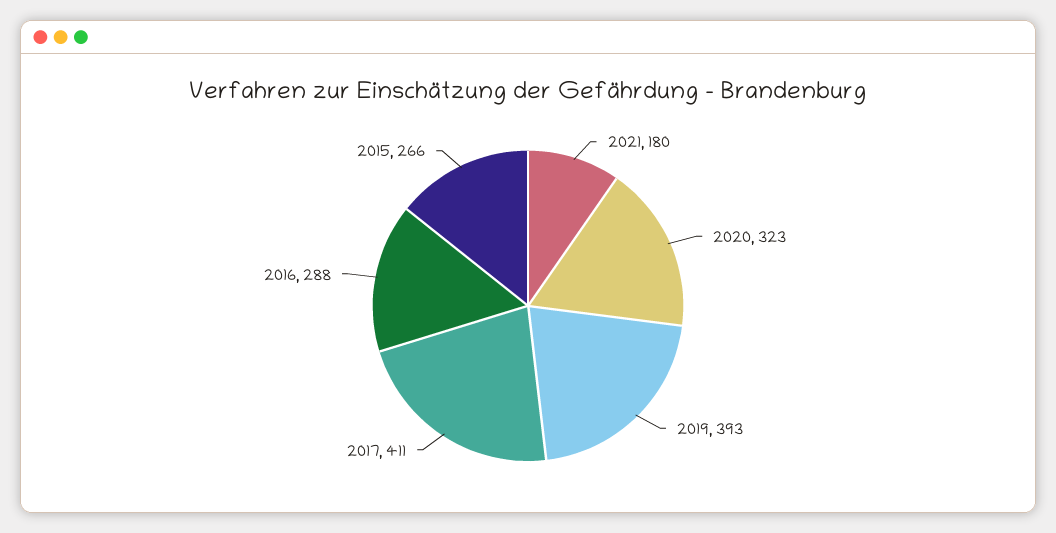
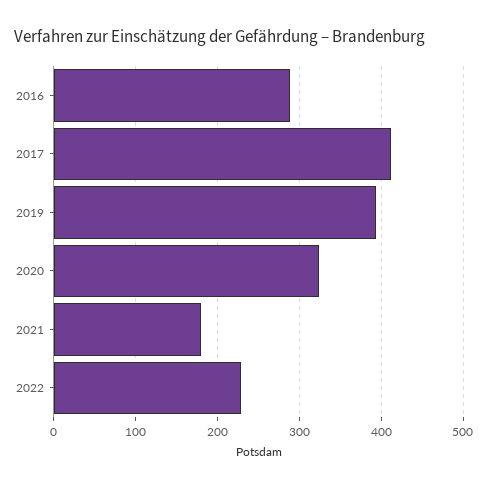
2015: 266 -> none
2022: none -> 230

